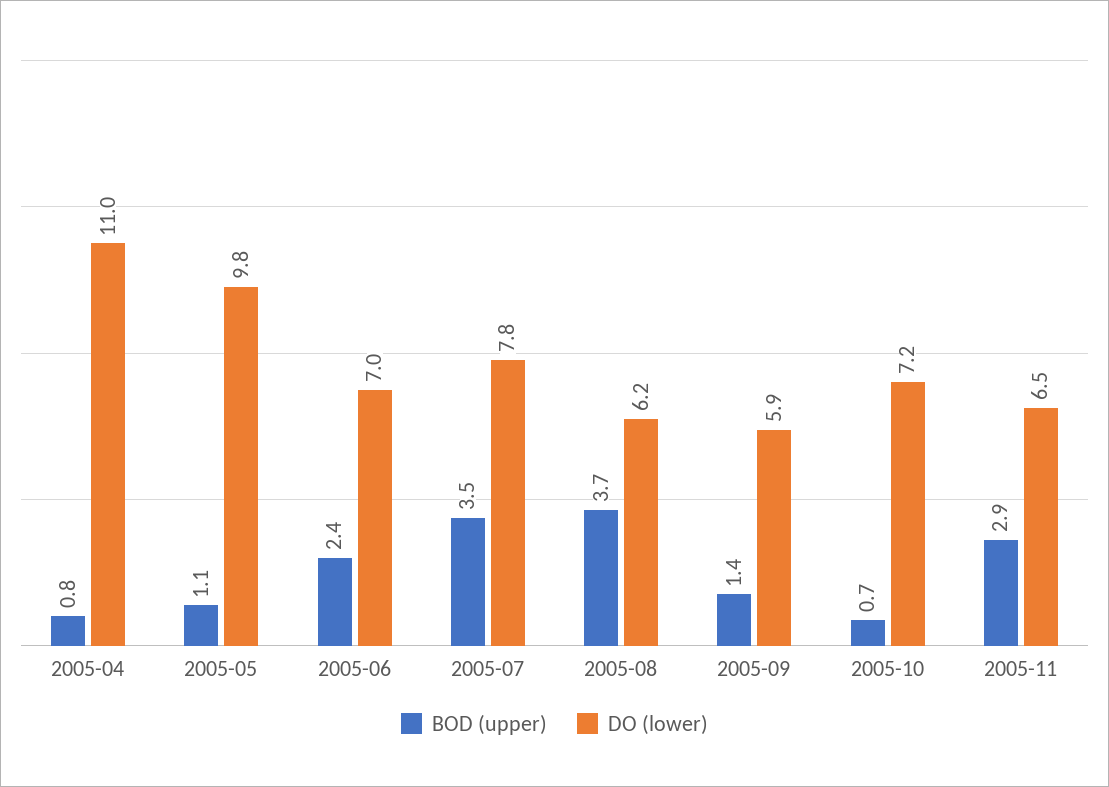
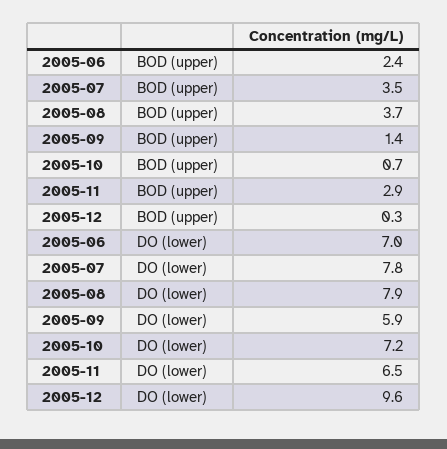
BOD (upper), 2005-04: 0.8 -> none
DO (lower), 2005-04: 11 -> none
BOD (upper), 2005-05: 1.1 -> none
DO (lower), 2005-05: 9.8 -> none
DO (lower), 2005-08: 6.2 -> 7.9
BOD (upper), 2005-12: none -> 0.3
DO (lower), 2005-12: none -> 9.6

